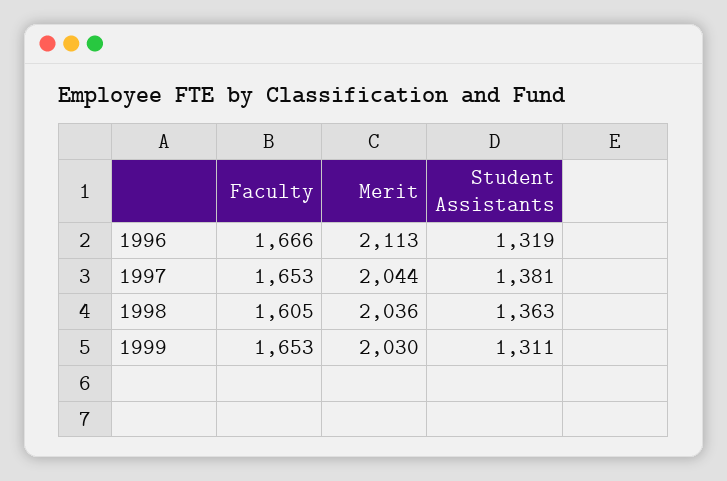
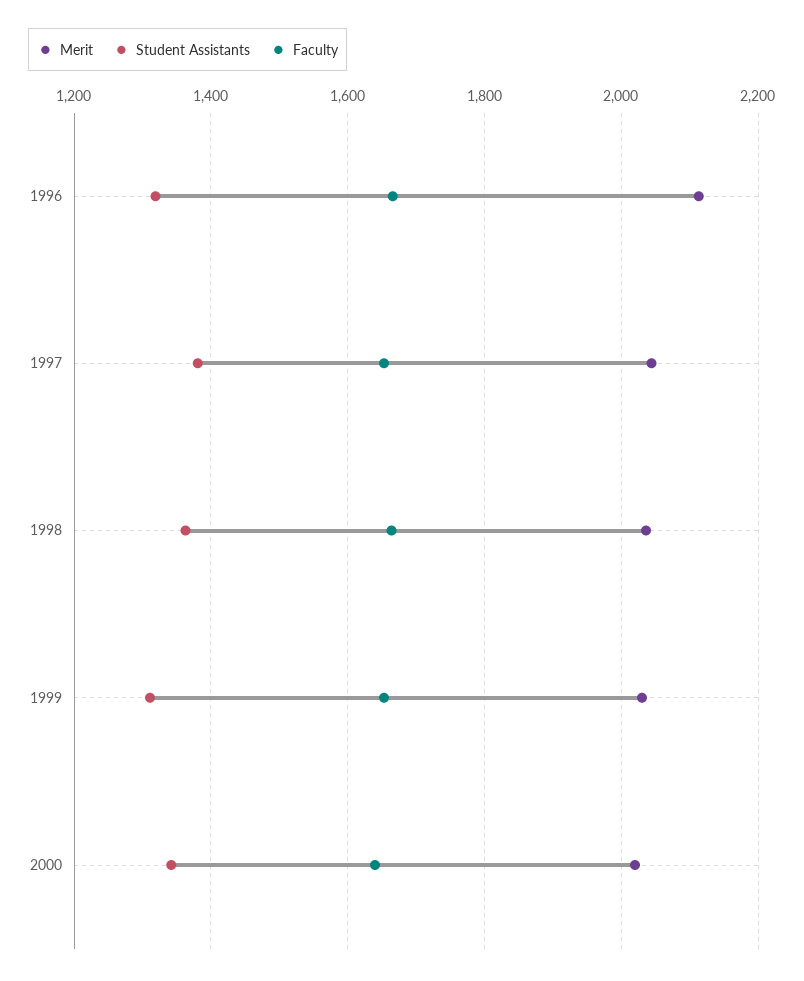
Faculty, 1998: 1605 -> 1660
Merit, 2000: none -> 2020
Student Assistants, 2000: none -> 1340
Faculty, 2000: none -> 1640

